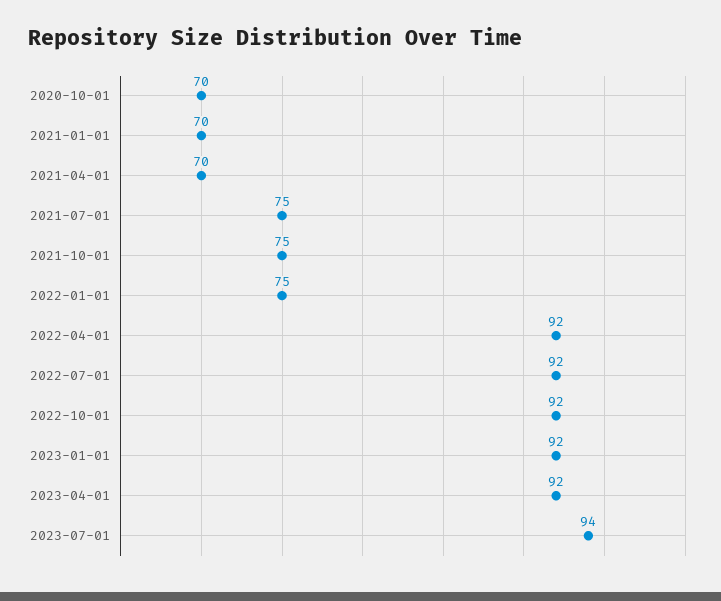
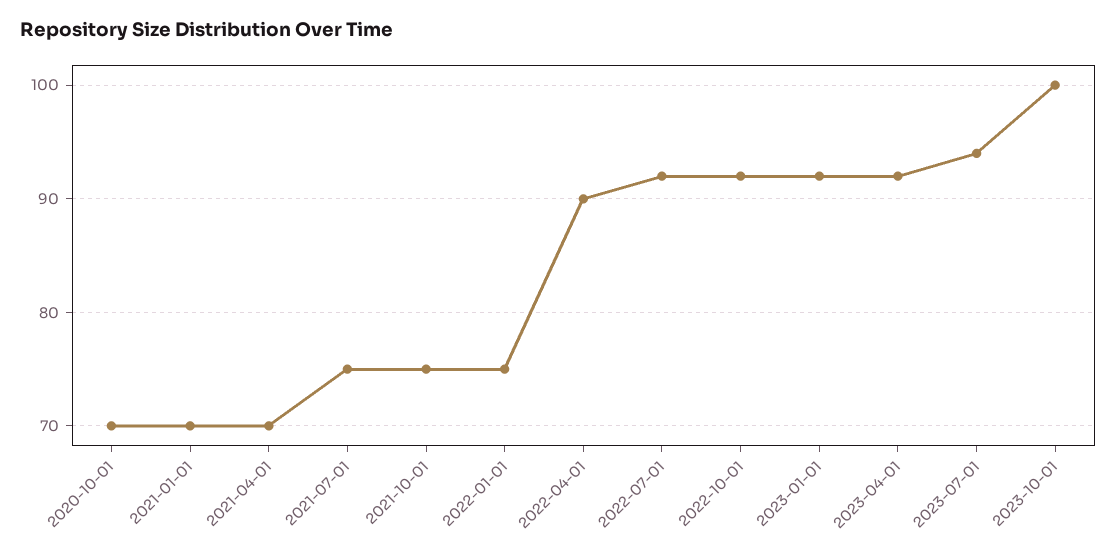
2022-04-01: 92 -> 90
2023-10-01: none -> 100

